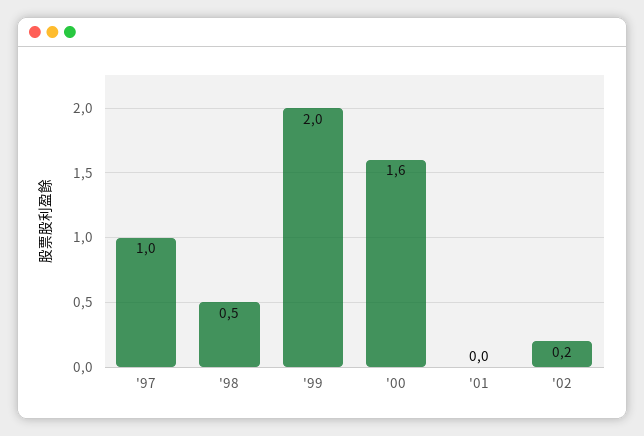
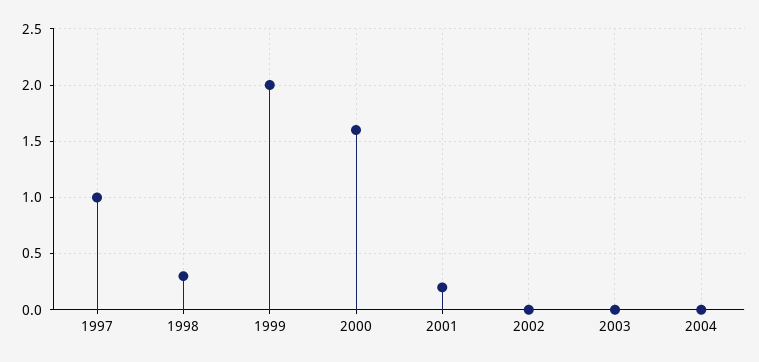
'98: 0.5 -> 0.3
'01: 0 -> 0.2
'02: 0.2 -> 0
2003: none -> 0
2004: none -> 0

